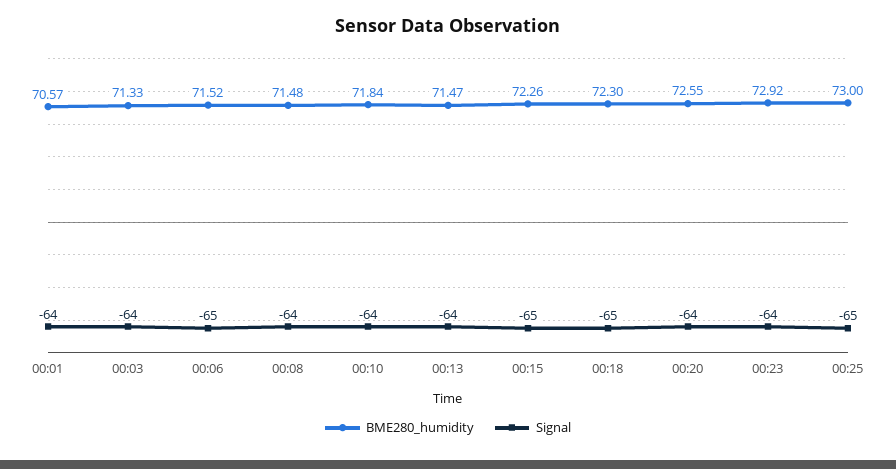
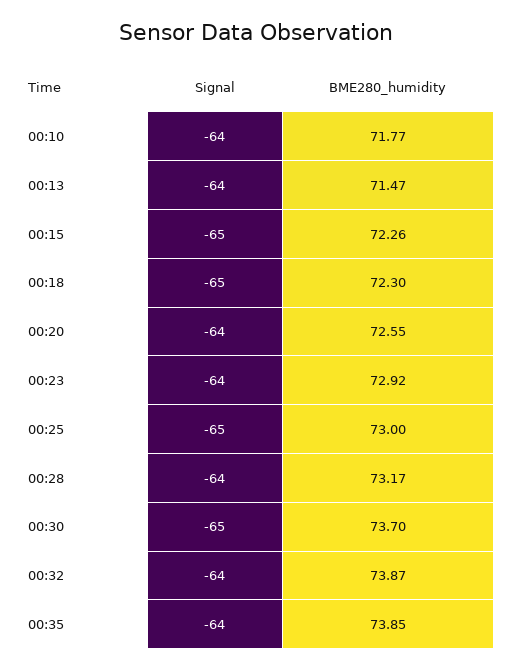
BME280_humidity, 00:01: 70.57 -> none
Signal, 00:01: -64 -> none
BME280_humidity, 00:03: 71.33 -> none
Signal, 00:03: -64 -> none
BME280_humidity, 00:06: 71.52 -> none
Signal, 00:06: -65 -> none
BME280_humidity, 00:08: 71.48 -> none
Signal, 00:08: -64 -> none
BME280_humidity, 00:10: 71.84 -> 71.77
Signal, 00:28: none -> -64
BME280_humidity, 00:28: none -> 73.17
Signal, 00:30: none -> -65
BME280_humidity, 00:30: none -> 73.7
Signal, 00:32: none -> -64
BME280_humidity, 00:32: none -> 73.87
Signal, 00:35: none -> -64
BME280_humidity, 00:35: none -> 73.85

